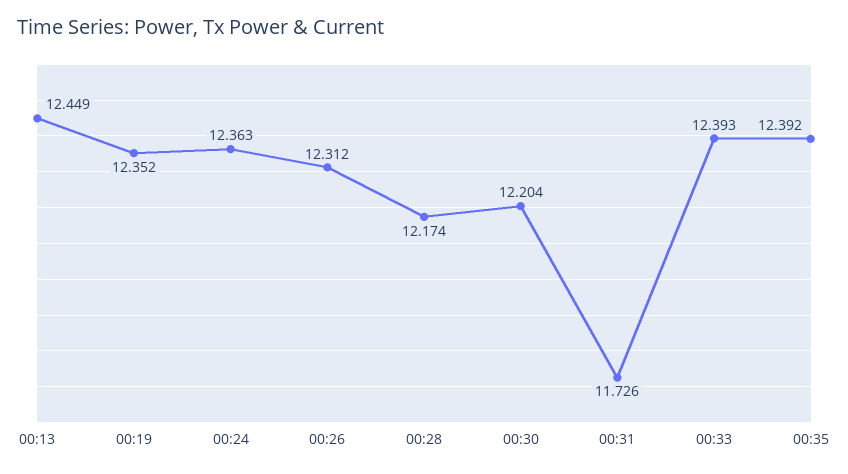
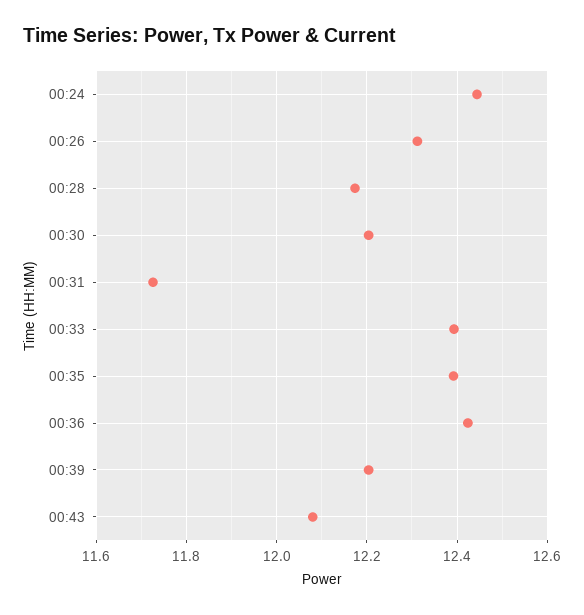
00:13: 12.449 -> none
00:19: 12.352 -> none
00:24: 12.363 -> 12.44
00:36: none -> 12.42
00:39: none -> 12.2
00:43: none -> 12.08

